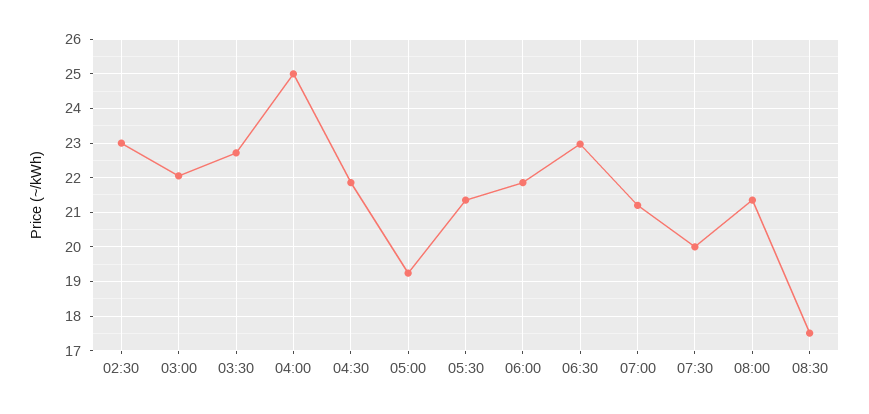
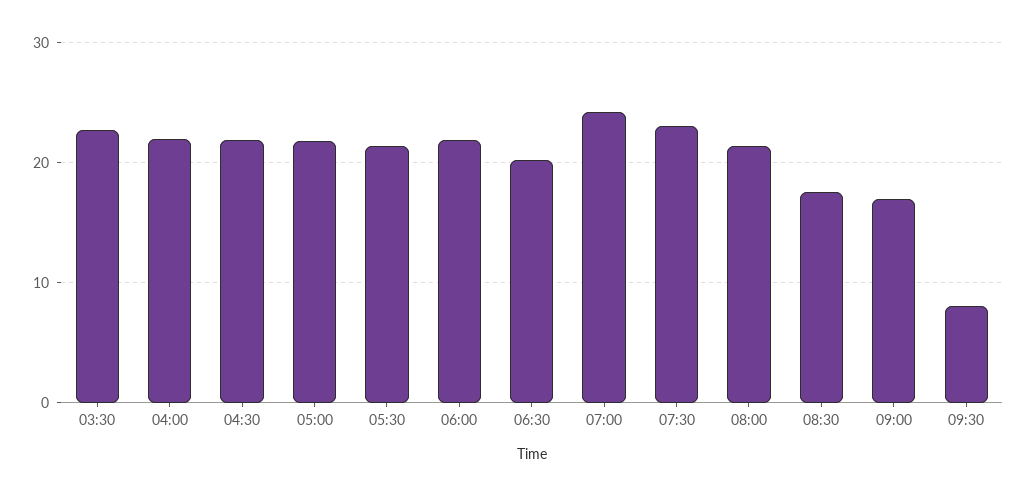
02:30: 23 -> none
03:00: 22 -> none
04:00: 25 -> 22
05:00: 19.2 -> 22
06:30: 23 -> 20
07:00: 21.2 -> 24
07:30: 20 -> 23
09:00: none -> 17
09:30: none -> 8

